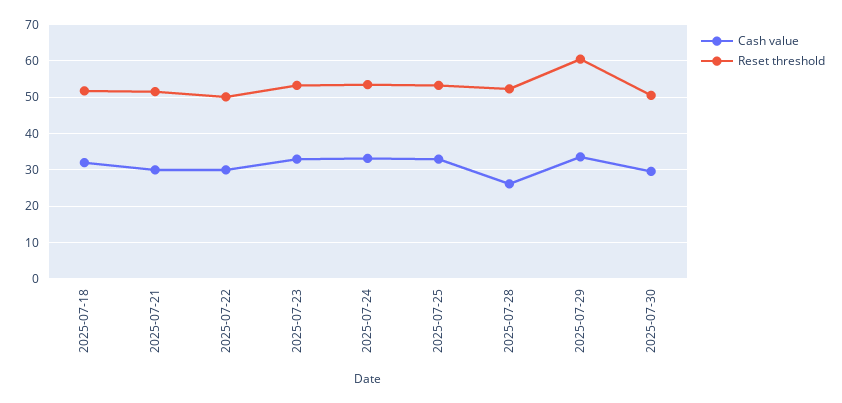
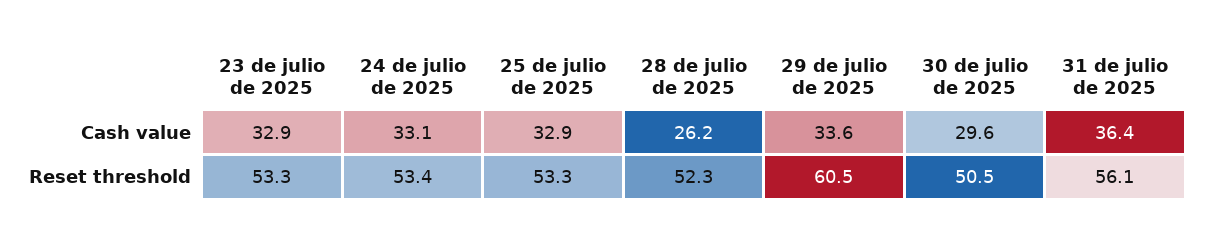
Cash value, 2025-07-18: 32 -> none
Reset threshold, 2025-07-18: 52 -> none
Cash value, 2025-07-21: 30 -> none
Reset threshold, 2025-07-21: 52 -> none
Cash value, 2025-07-22: 30 -> none
Reset threshold, 2025-07-22: 50 -> none
Cash value, 31 de julio de 2025: none -> 36.4
Reset threshold, 31 de julio de 2025: none -> 56.1

